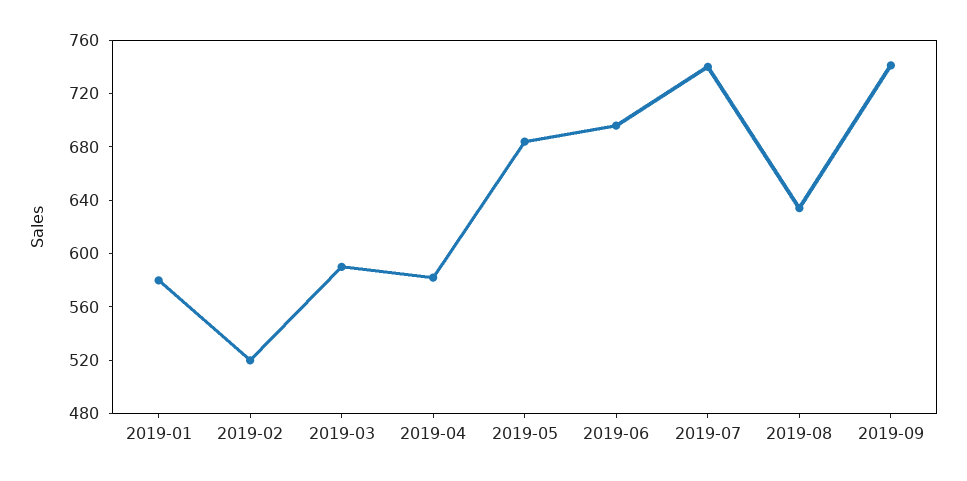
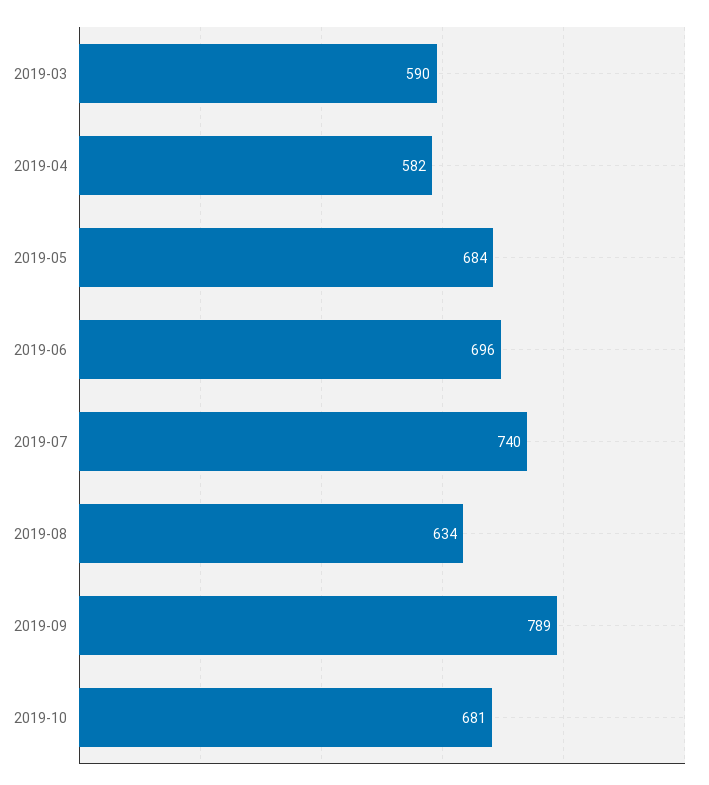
2019-01: 580 -> none
2019-02: 520 -> none
2019-09: 740 -> 789
2019-10: none -> 681

